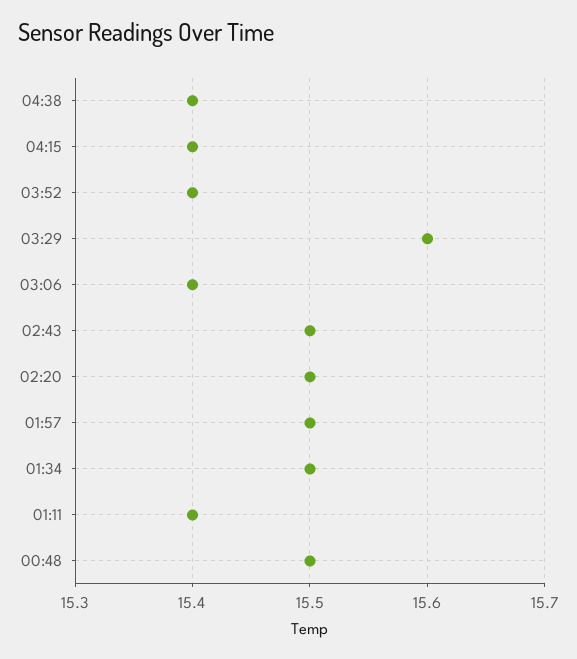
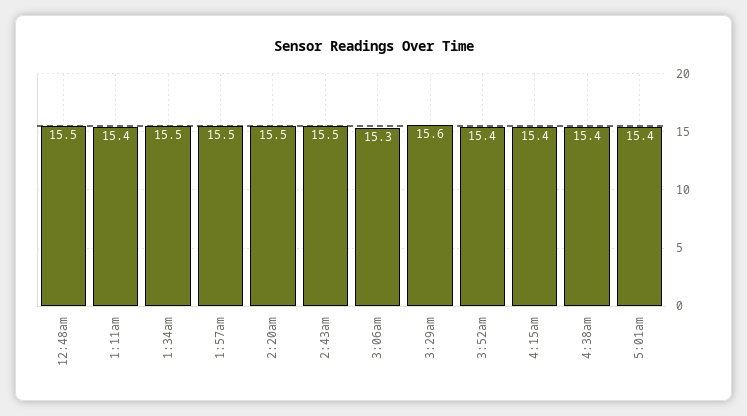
03:06: 15.4 -> 15.3
5:01am: none -> 15.4

